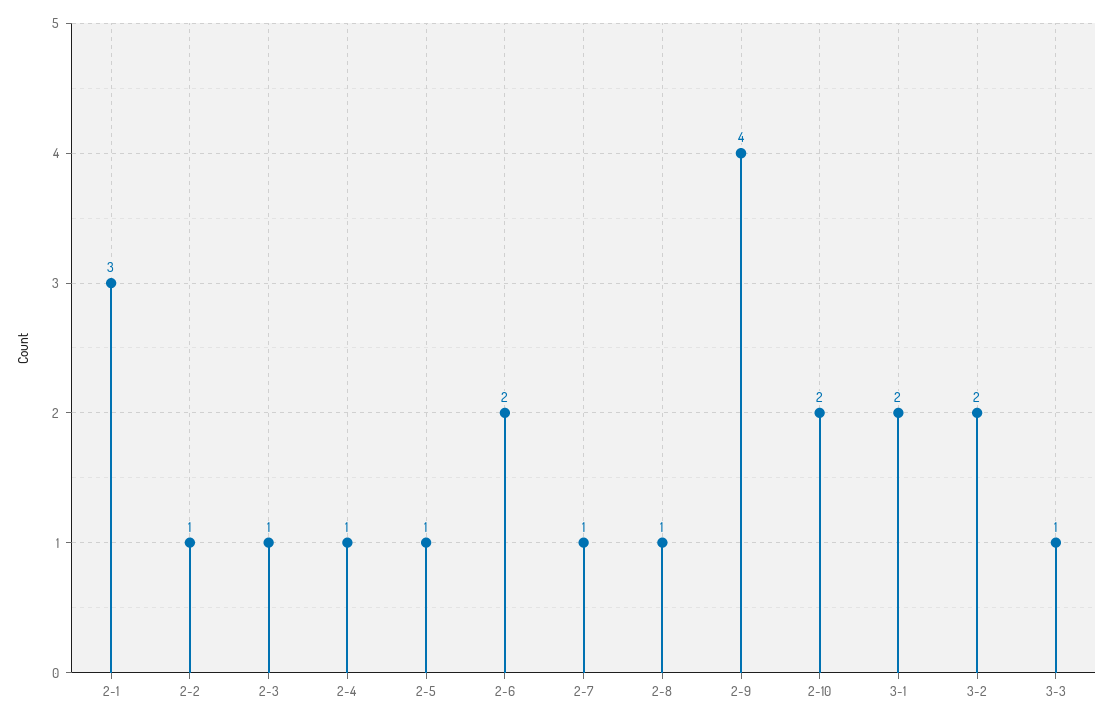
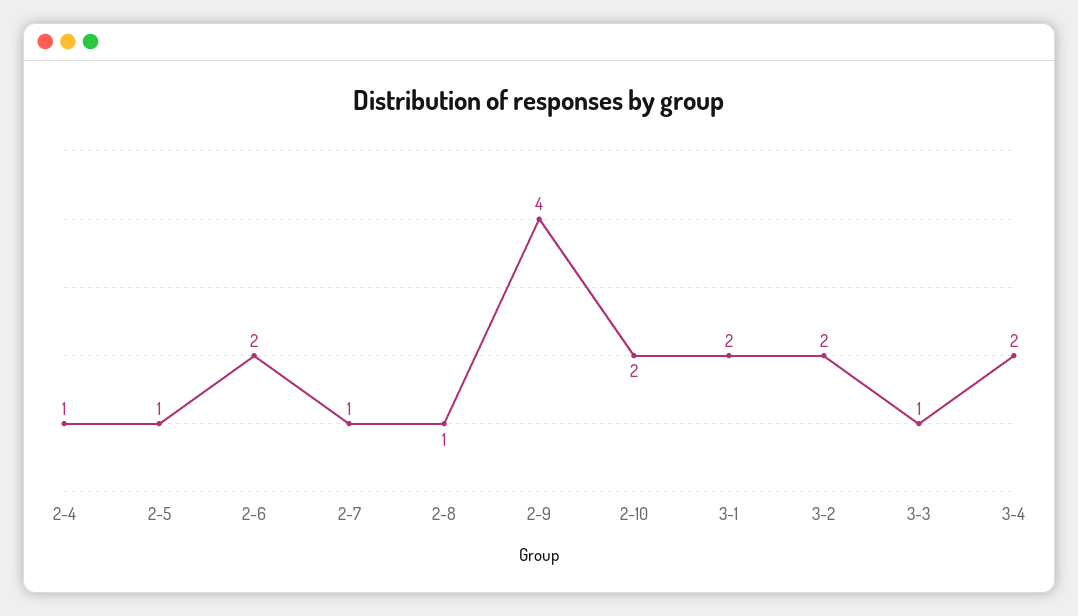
2-1: 3 -> none
2-2: 1 -> none
2-3: 1 -> none
3-4: none -> 2

